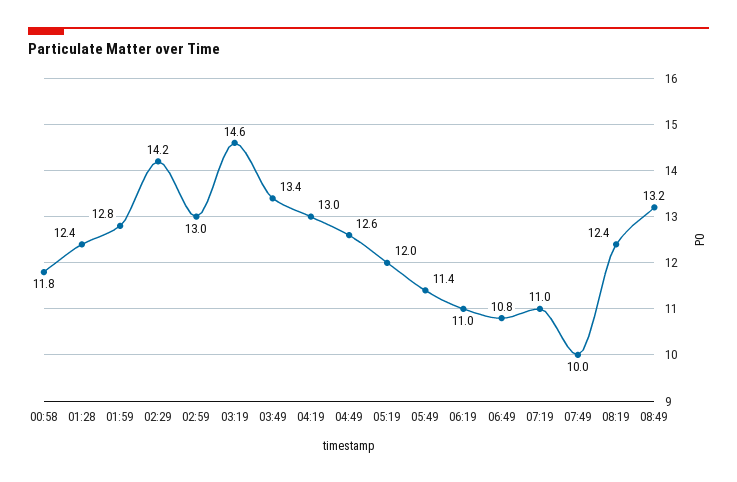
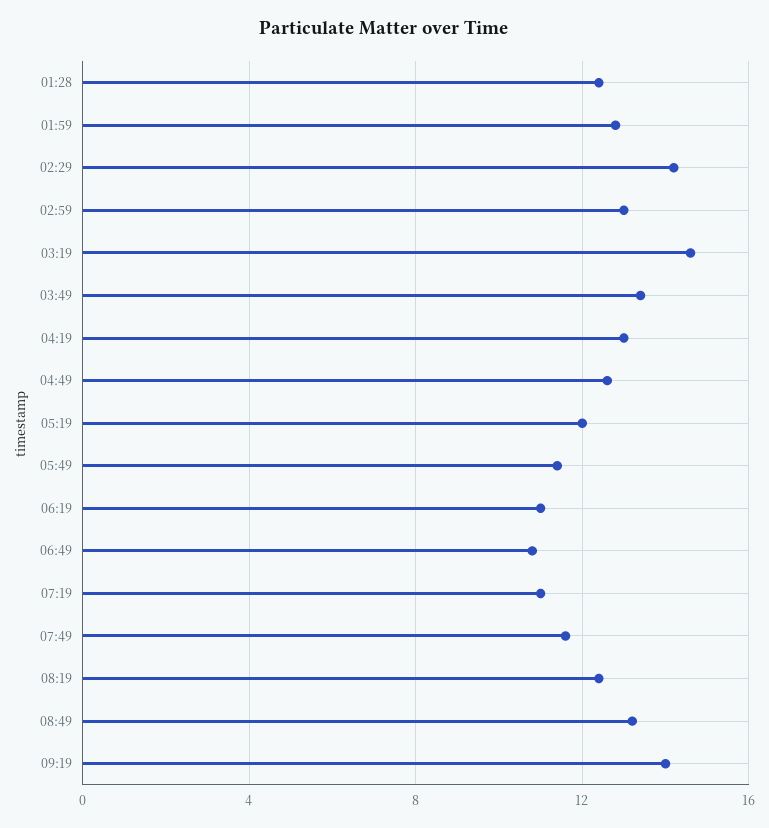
00:58: 11.8 -> none
07:49: 10 -> 11.5
09:19: none -> 14

